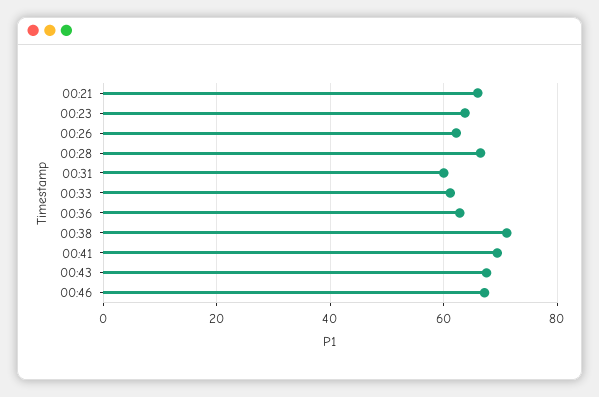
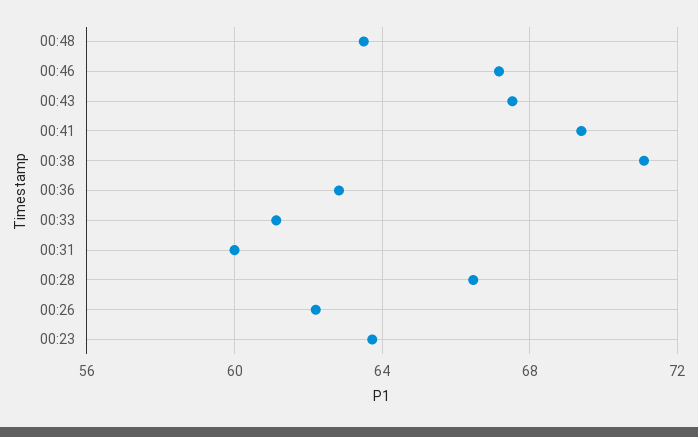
00:21: 66 -> none
00:48: none -> 63.5

